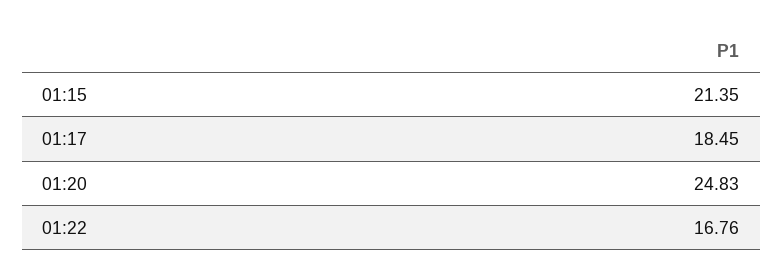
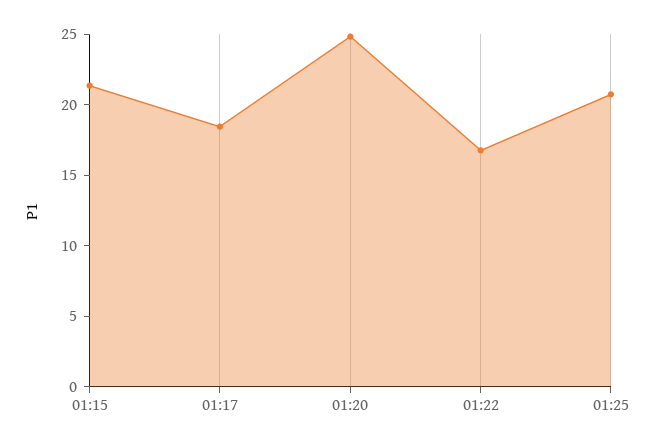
01:25: none -> 21

